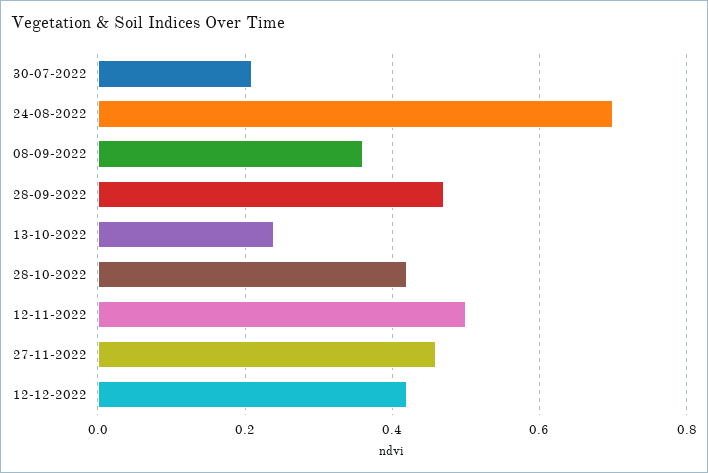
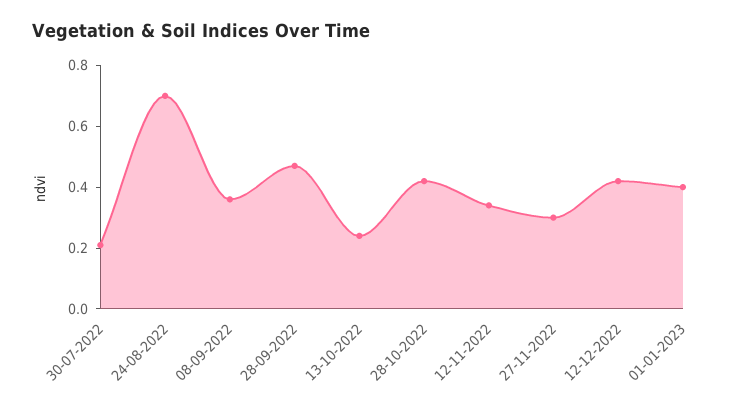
12-11-2022: 0.5 -> 0.35
27-11-2022: 0.45 -> 0.3
01-01-2023: none -> 0.4

